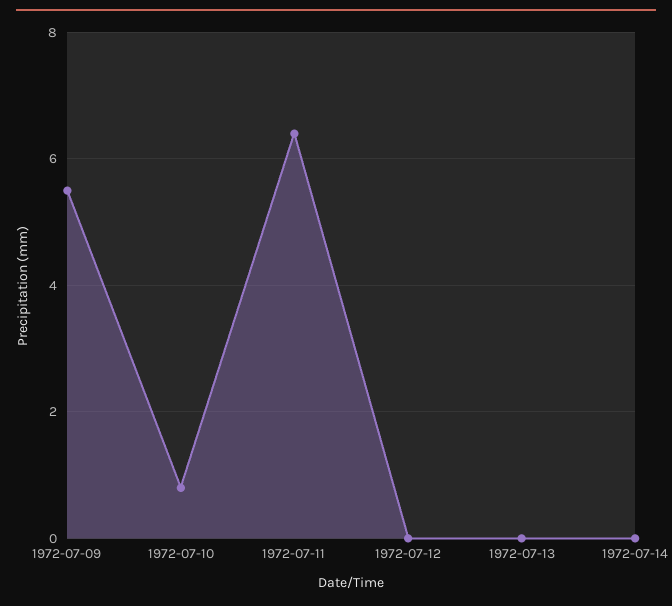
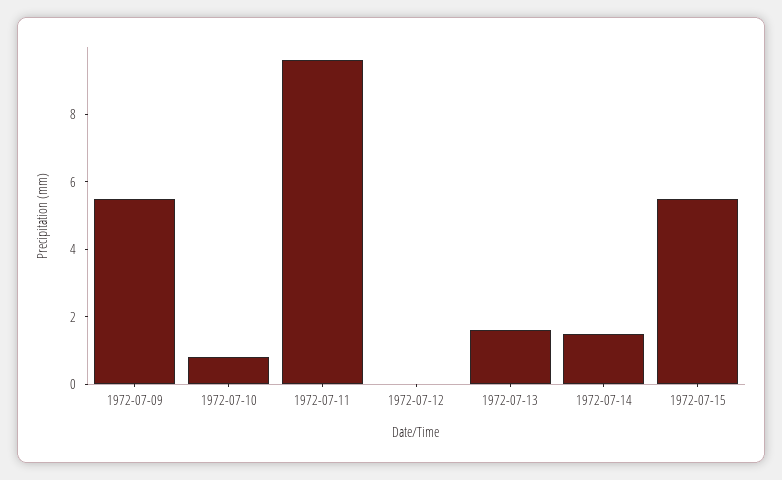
1972-07-11: 6.5 -> 9.5
1972-07-13: 0 -> 1.5
1972-07-14: 0 -> 1.5
1972-07-15: none -> 5.5

